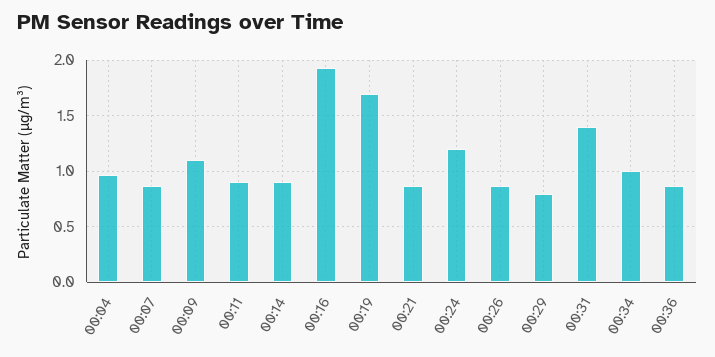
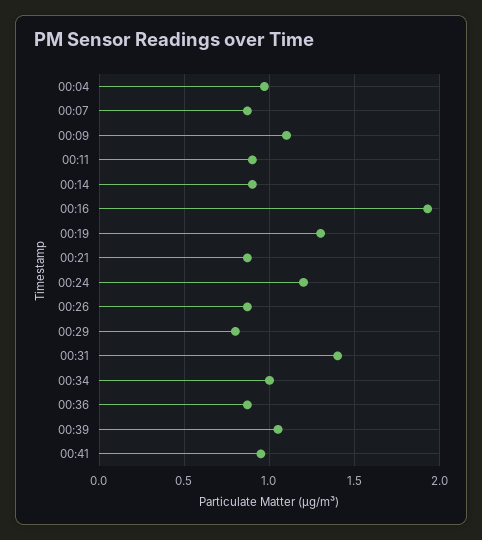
00:19: 1.7 -> 1.3
00:39: none -> 1.05
00:41: none -> 0.95

